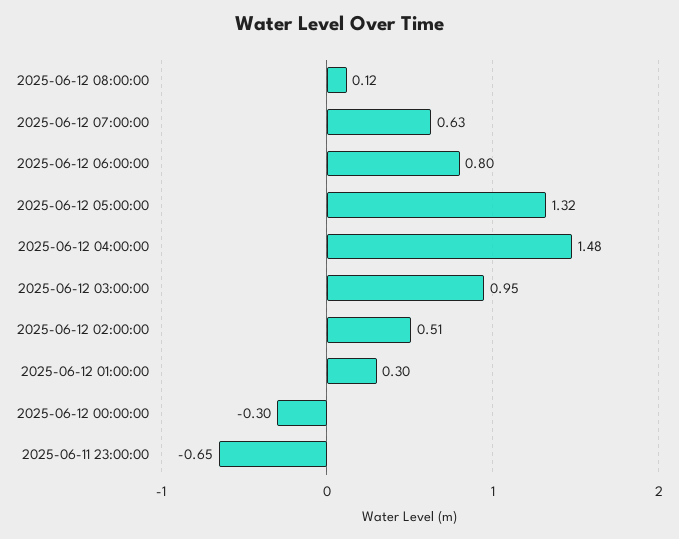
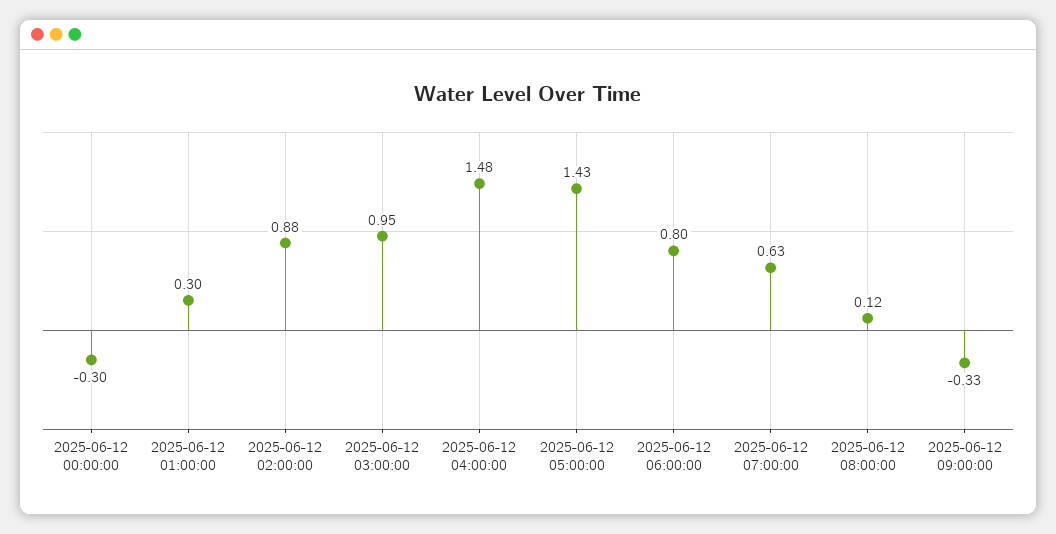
2025-06-12 05:00:00: 1.32 -> 1.43
2025-06-12 02:00:00: 0.51 -> 0.88
2025-06-11 23:00:00: -0.65 -> none
2025-06-12 09:00:00: none -> -0.33

